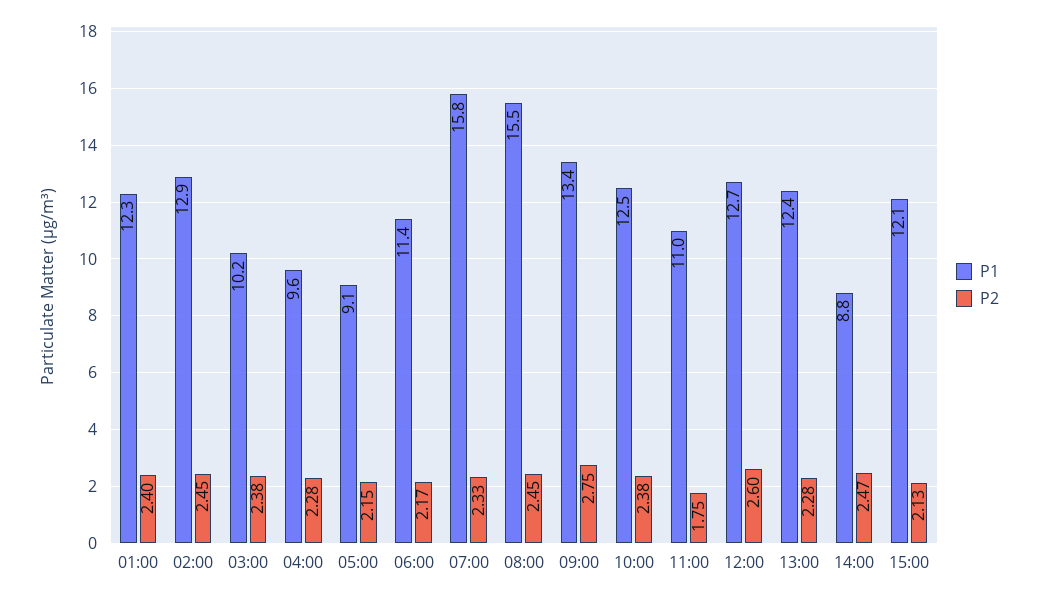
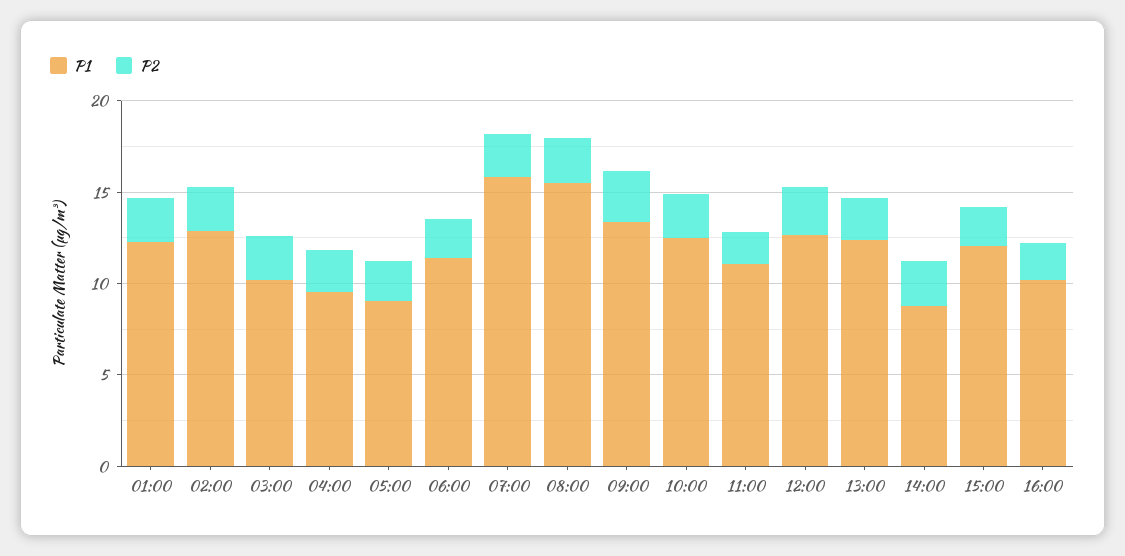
P1, 16:00: none -> 10
P2, 16:00: none -> 2

